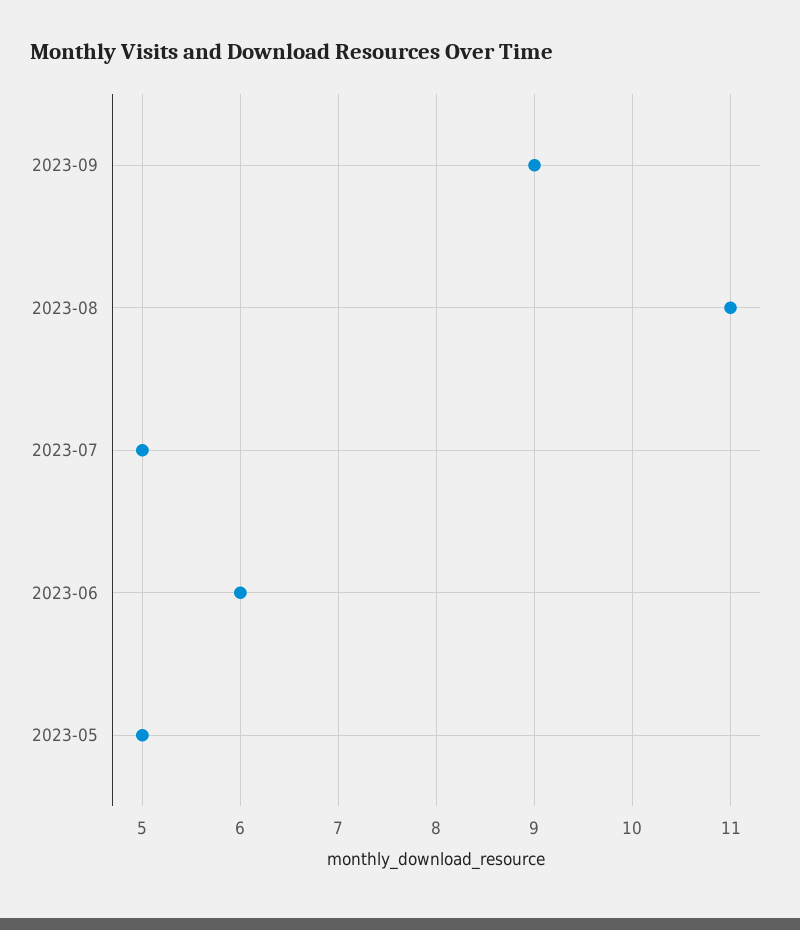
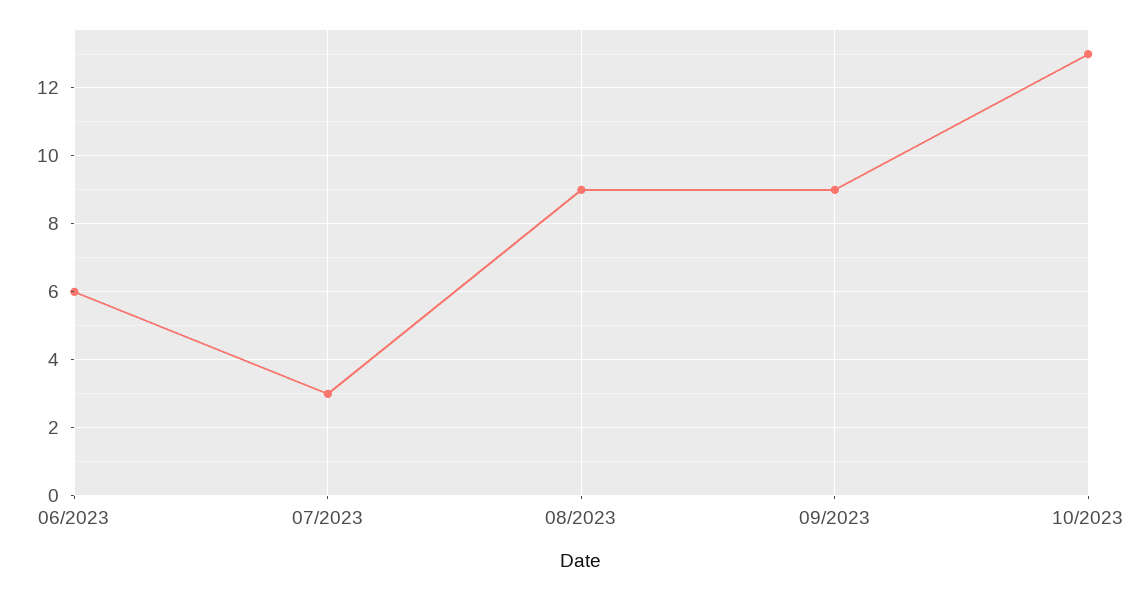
2023-08: 11 -> 9
2023-07: 5 -> 3
2023-05: 5 -> none
10/2023: none -> 13

